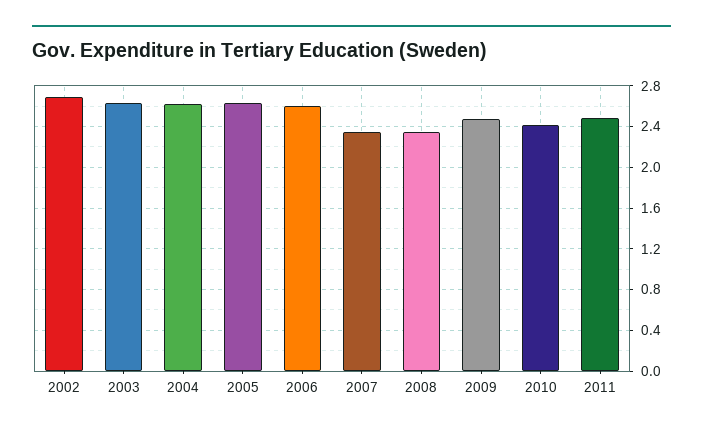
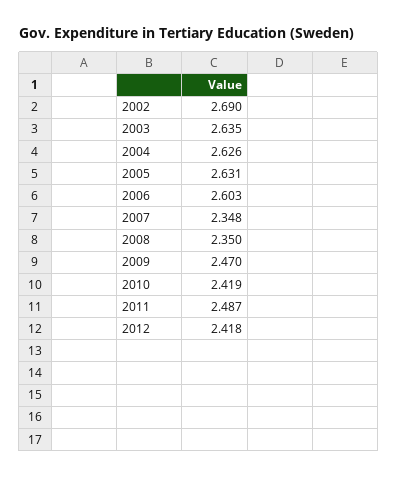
2012: none -> 2.418

